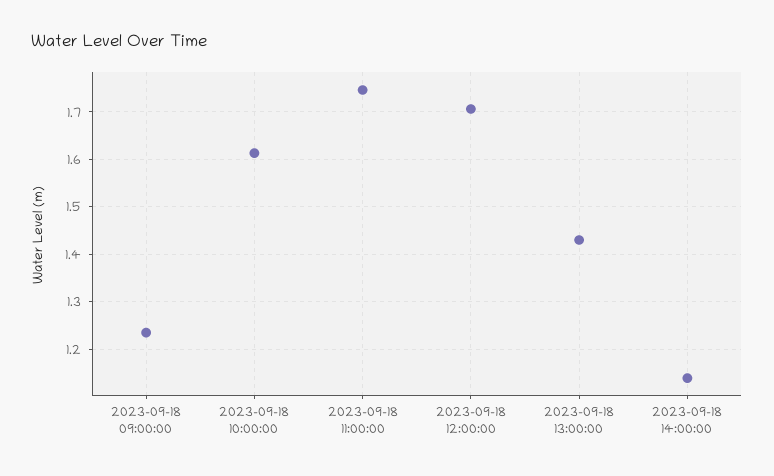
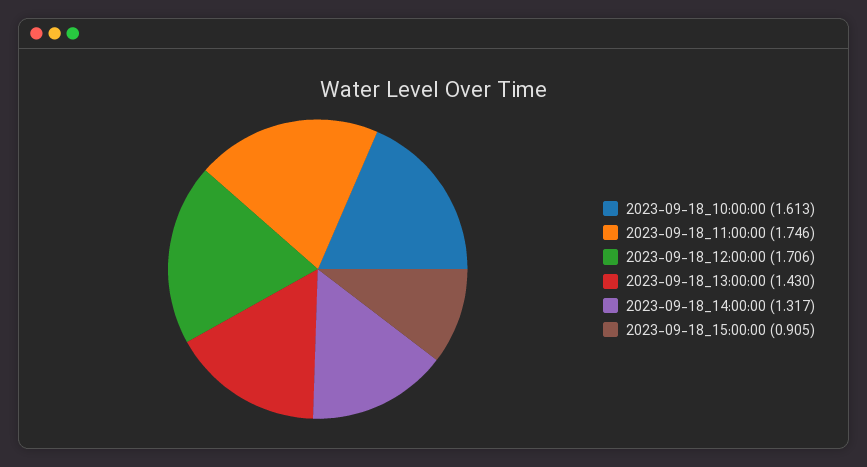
2023-09-18 09:00:00: 1.24 -> none
2023-09-18 14:00:00: 1.14 -> 1.317
2023-09-18_15:00:00: none -> 0.905

